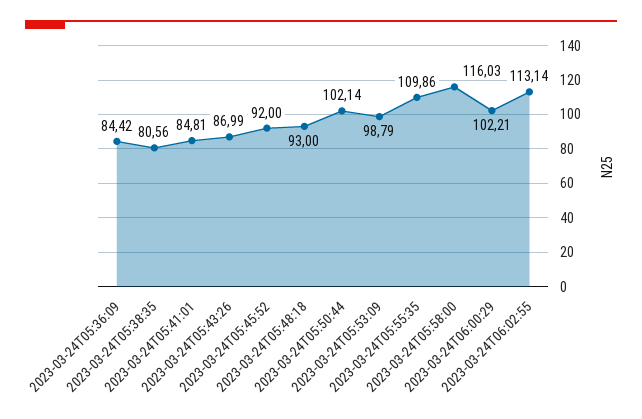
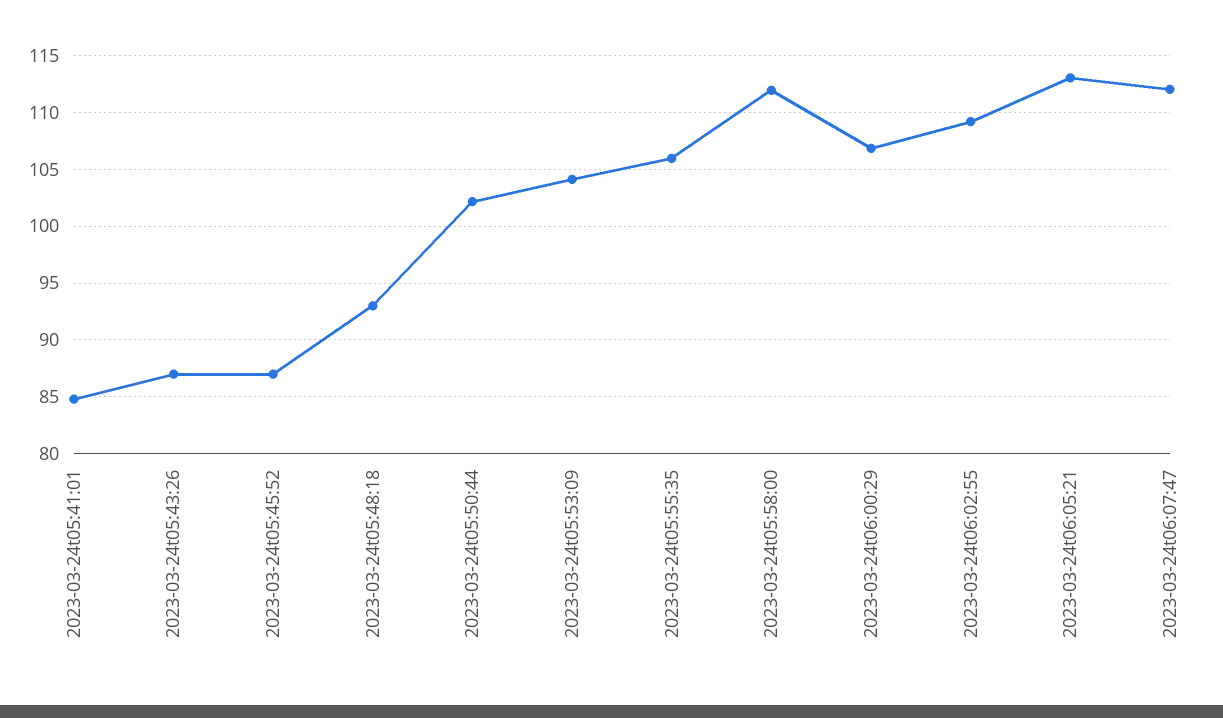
2023-03-24T05:36:09: 84.42 -> none
2023-03-24T05:38:35: 80.56 -> none
2023-03-24T05:45:52: 92 -> 87
2023-03-24T05:53:09: 98.79 -> 104
2023-03-24T05:55:35: 109.86 -> 106
2023-03-24T05:58:00: 116.03 -> 112
2023-03-24T06:00:29: 102.21 -> 107
2023-03-24T06:02:55: 113.14 -> 109
2023-03-24t06:05:21: none -> 113
2023-03-24t06:07:47: none -> 112

